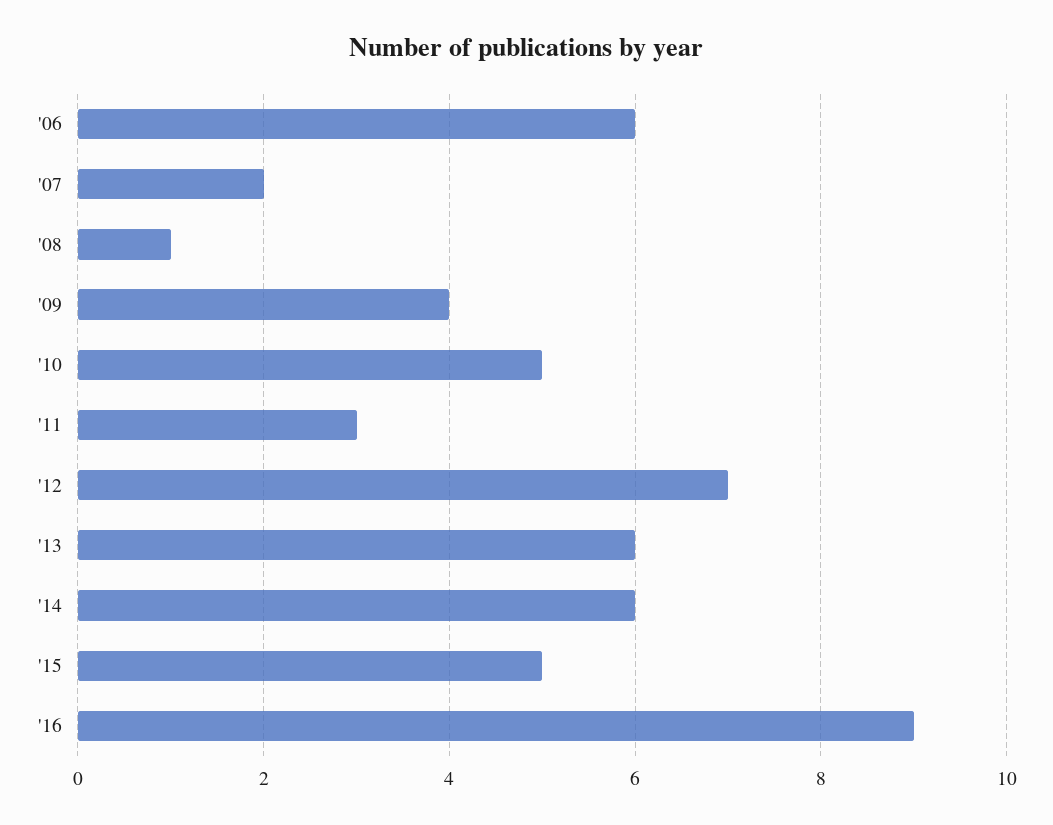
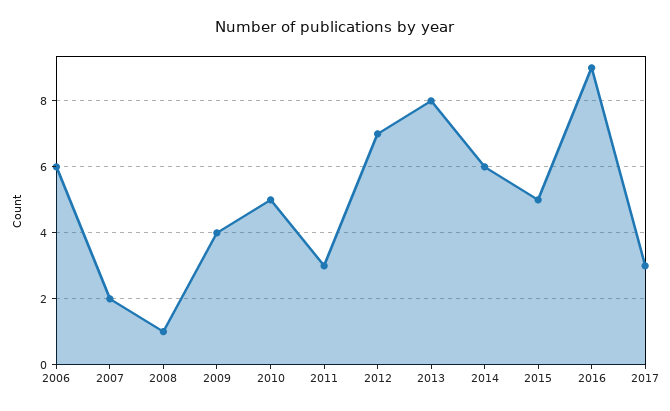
'13: 6 -> 8
2017: none -> 3

